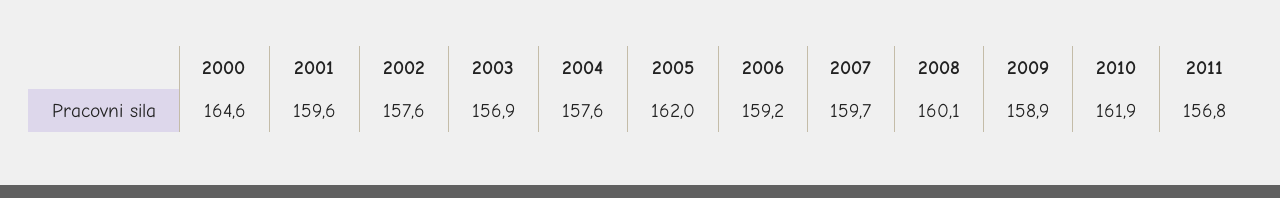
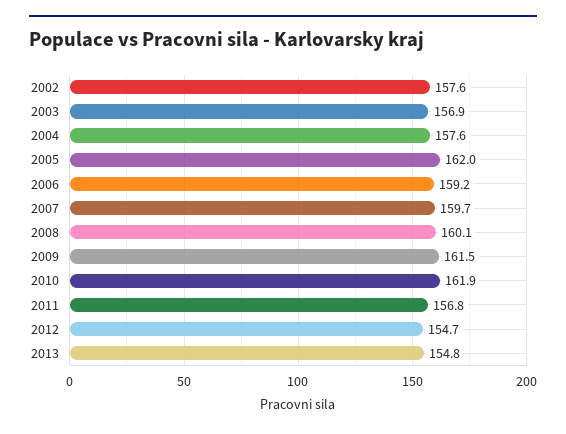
2000: 164.6 -> none
2001: 159.6 -> none
2009: 158.9 -> 161.5
2012: none -> 154.7
2013: none -> 154.8

